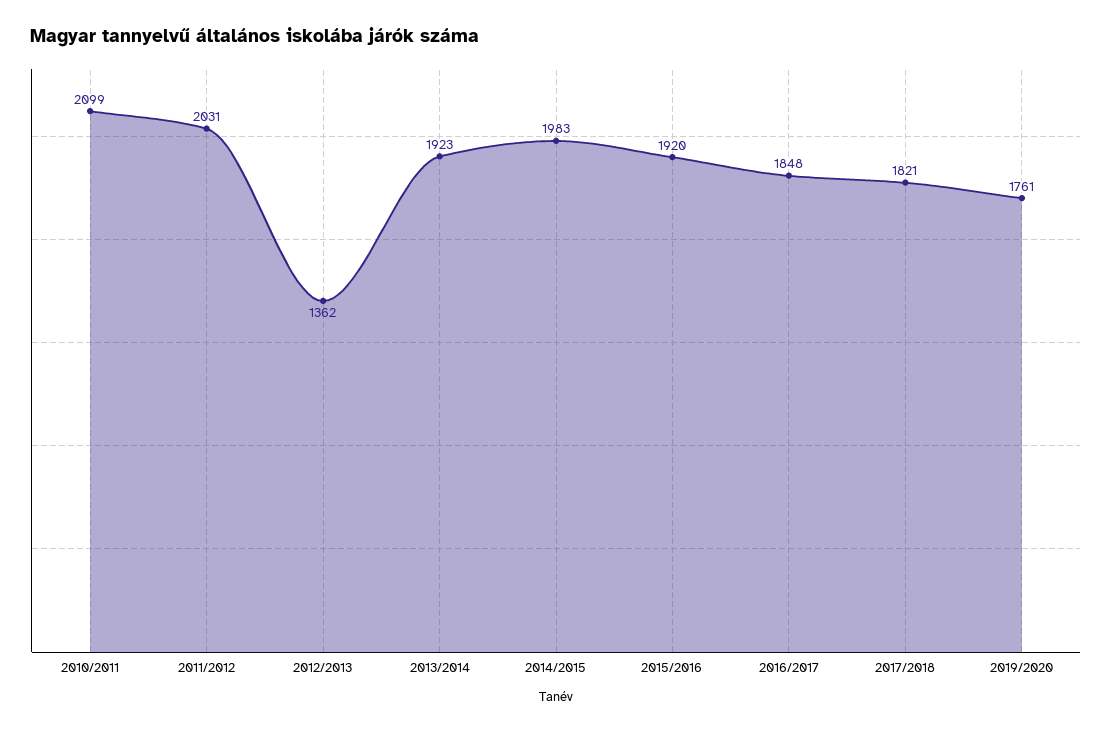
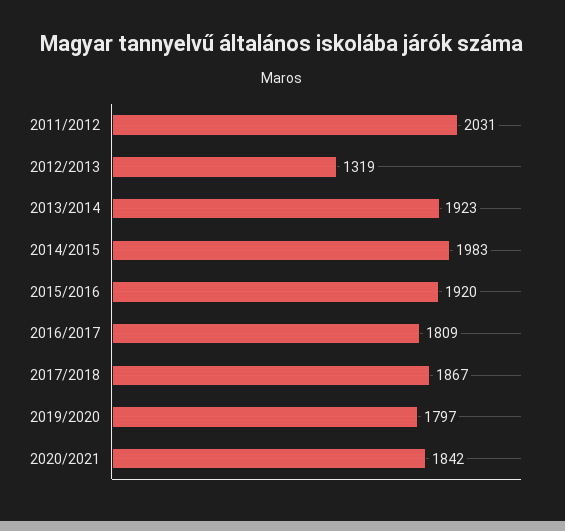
2010/2011: 2099 -> none
2012/2013: 1362 -> 1319
2016/2017: 1848 -> 1809
2017/2018: 1821 -> 1867
2019/2020: 1761 -> 1797
2020/2021: none -> 1842

